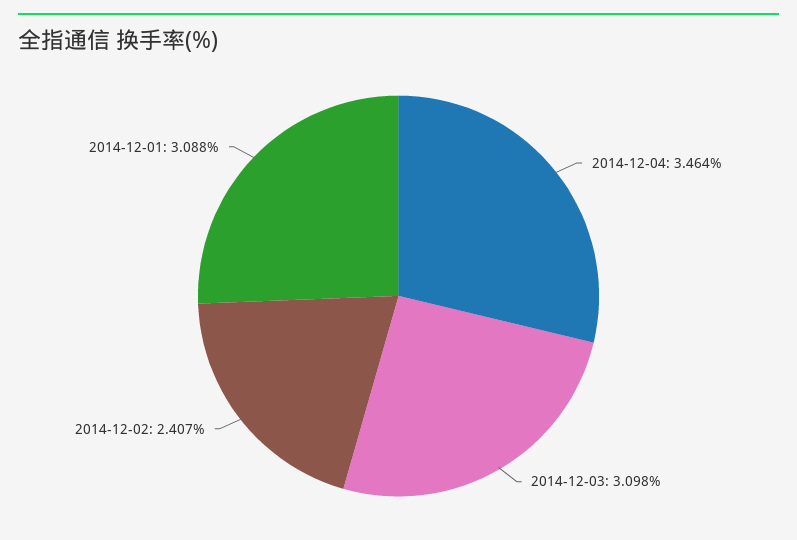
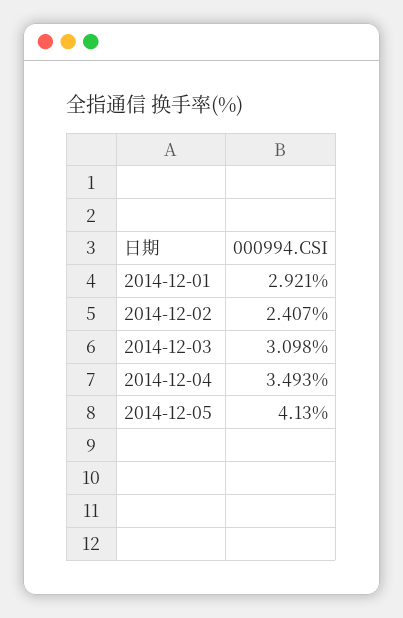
2014-12-04: 3.464 -> 3.493
2014-12-01: 3.088 -> 2.921
2014-12-05: none -> 4.13

